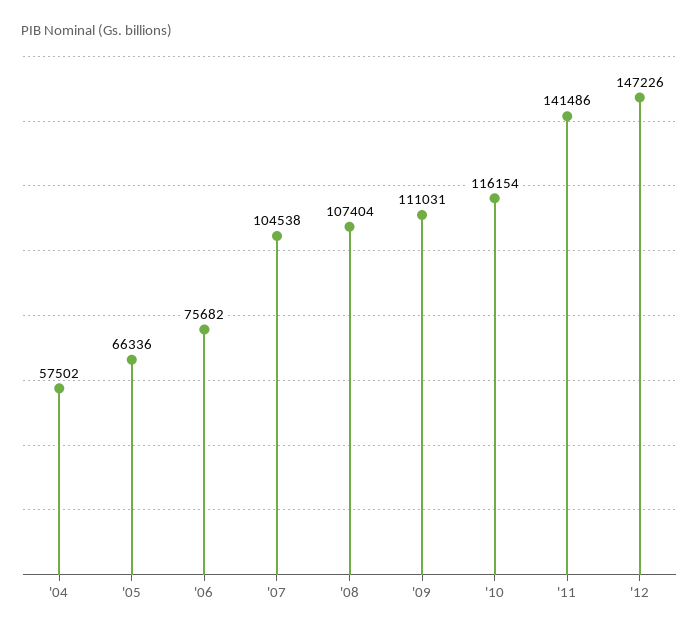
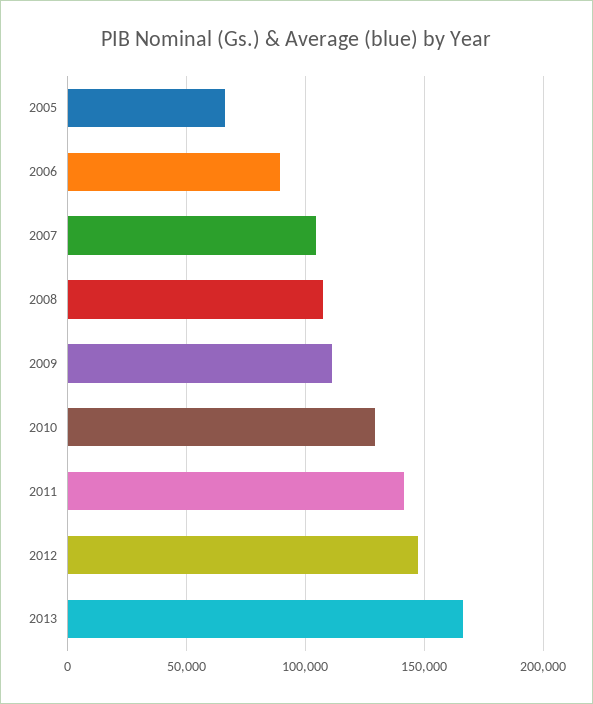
'04: 57502 -> none
'06: 75682 -> 90000
'10: 116154 -> 130000
2013: none -> 165000

